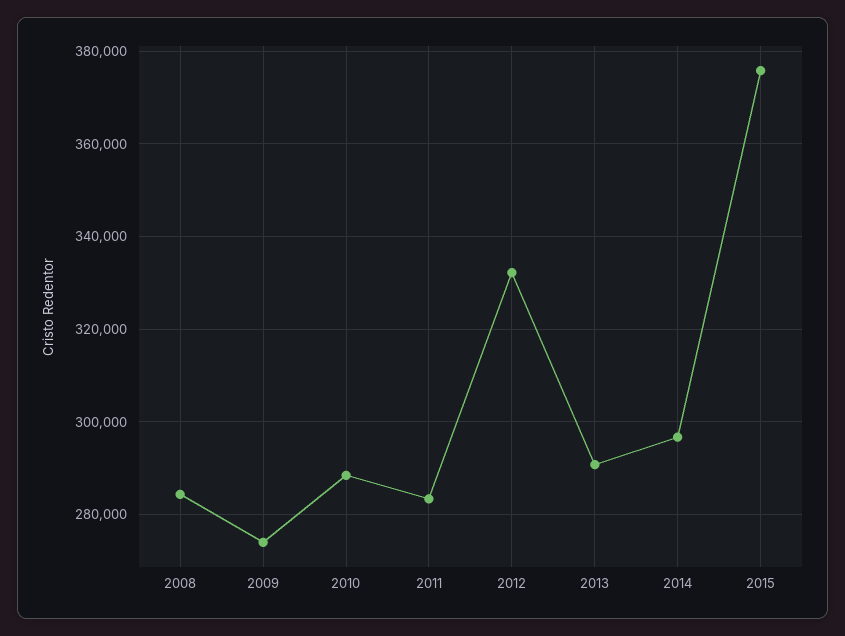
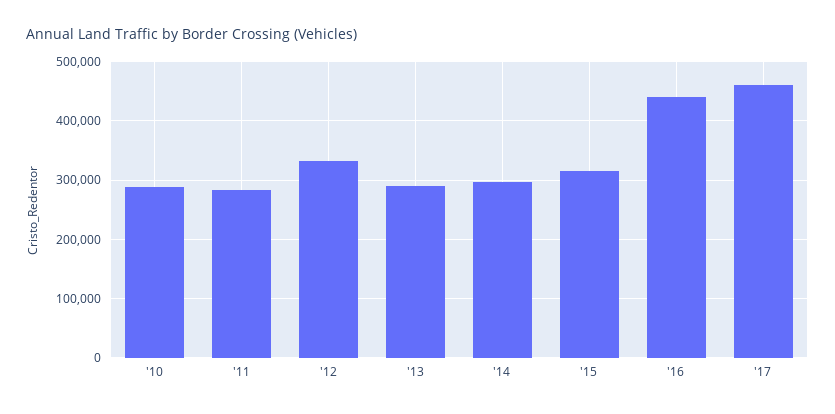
2008: 284000 -> none
2009: 274000 -> none
2015: 376000 -> 320000
'16: none -> 440000
'17: none -> 460000

